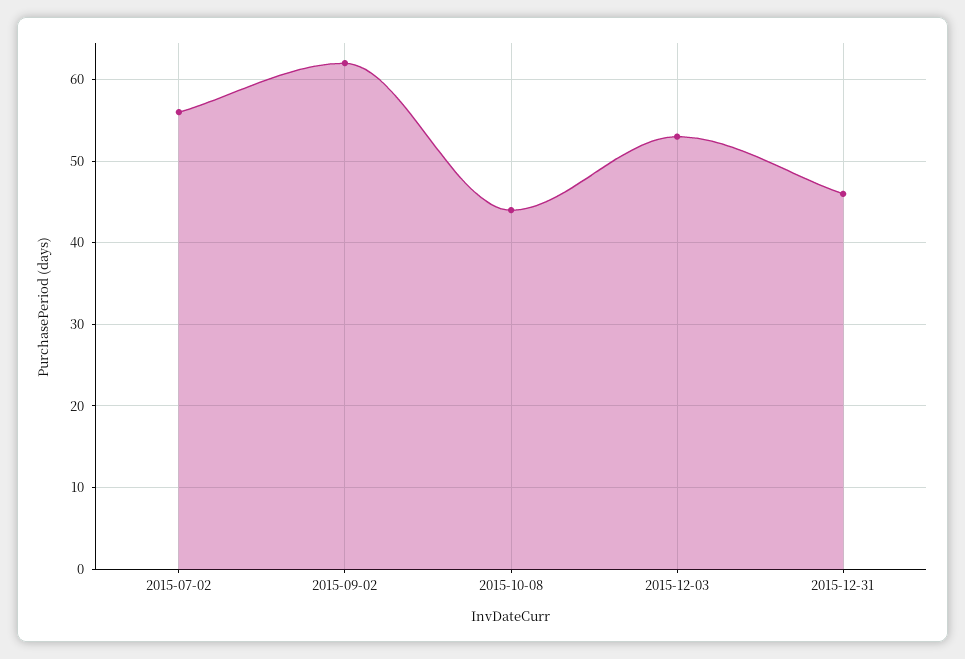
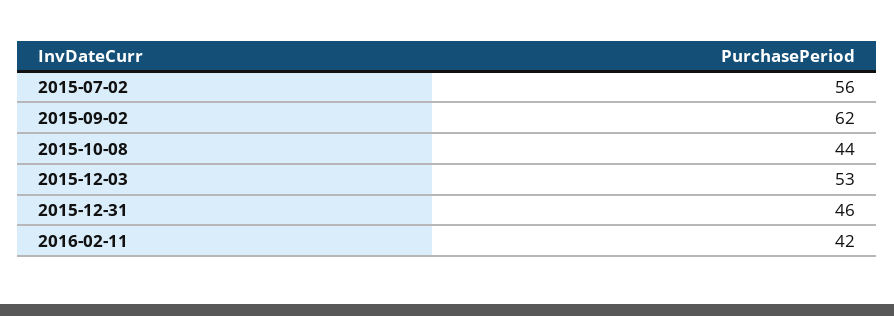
2016-02-11: none -> 42

